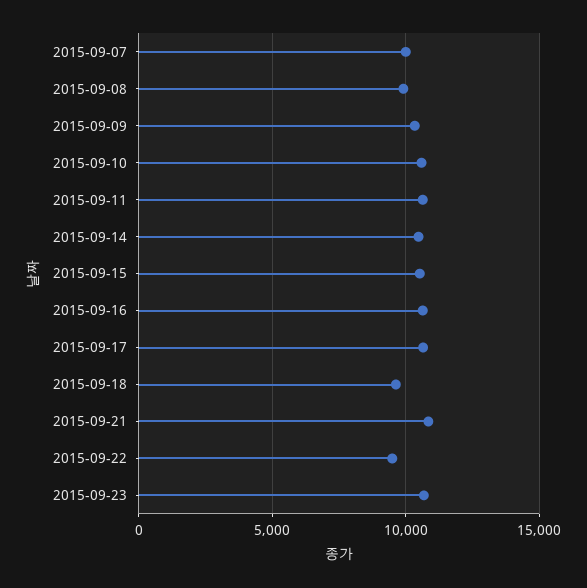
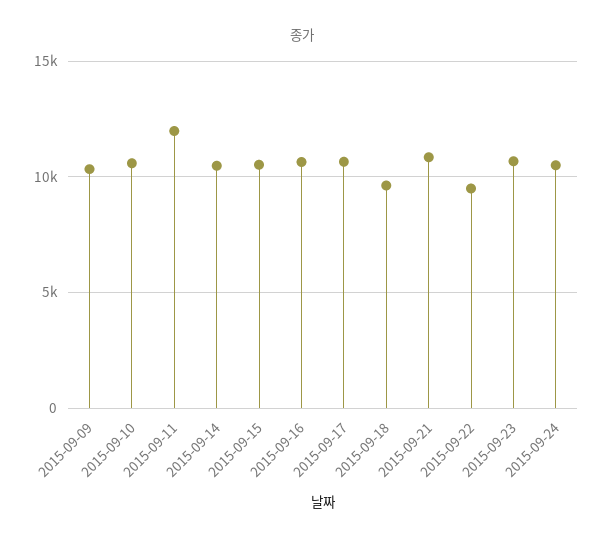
2015-09-07: 10000 -> none
2015-09-08: 10000 -> none
2015-09-11: 10500 -> 12000
2015-09-24: none -> 10500

